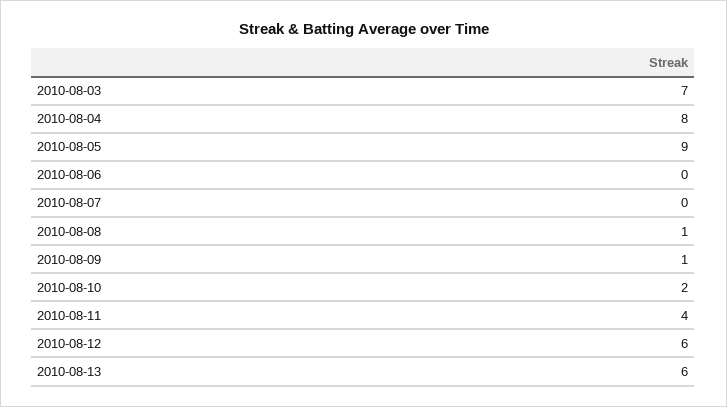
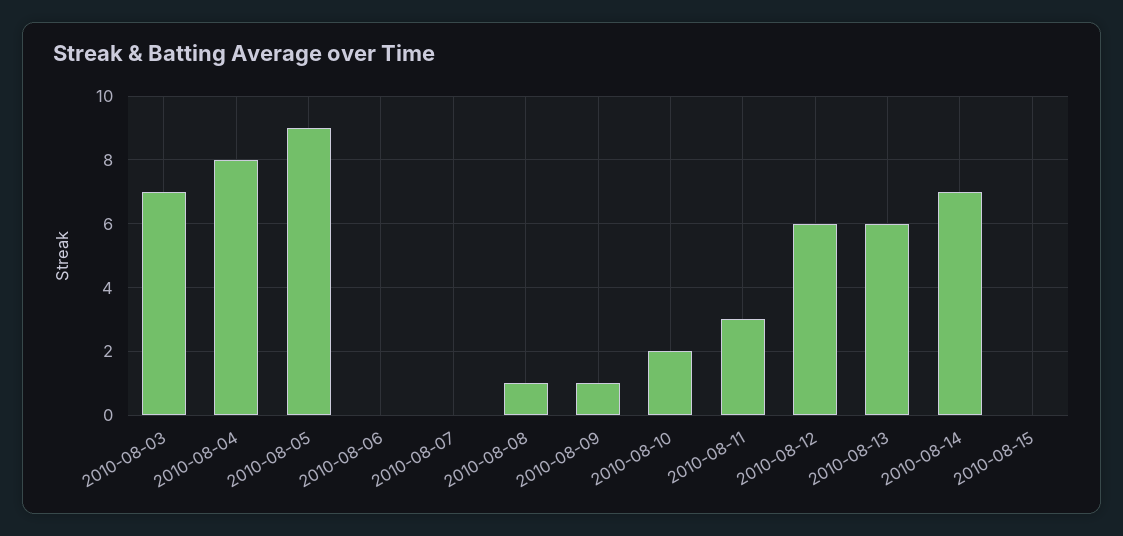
2010-08-11: 4 -> 3
2010-08-14: none -> 7
2010-08-15: none -> 0

